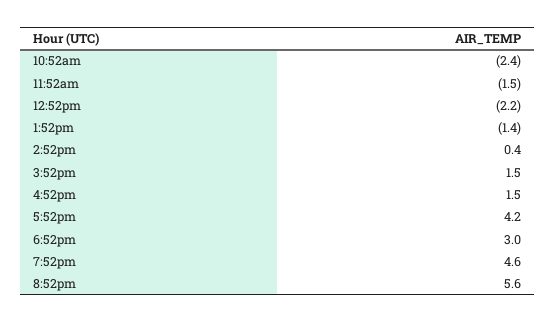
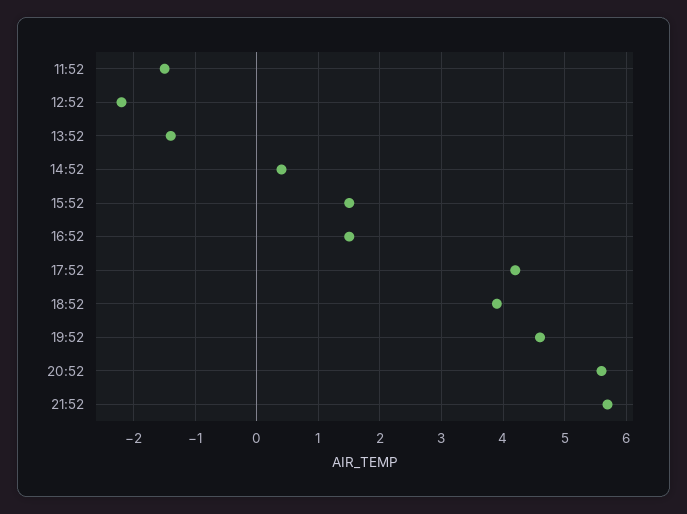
10:52am: -2.4 -> none
6:52pm: 3 -> 3.9
21:52: none -> 5.7

